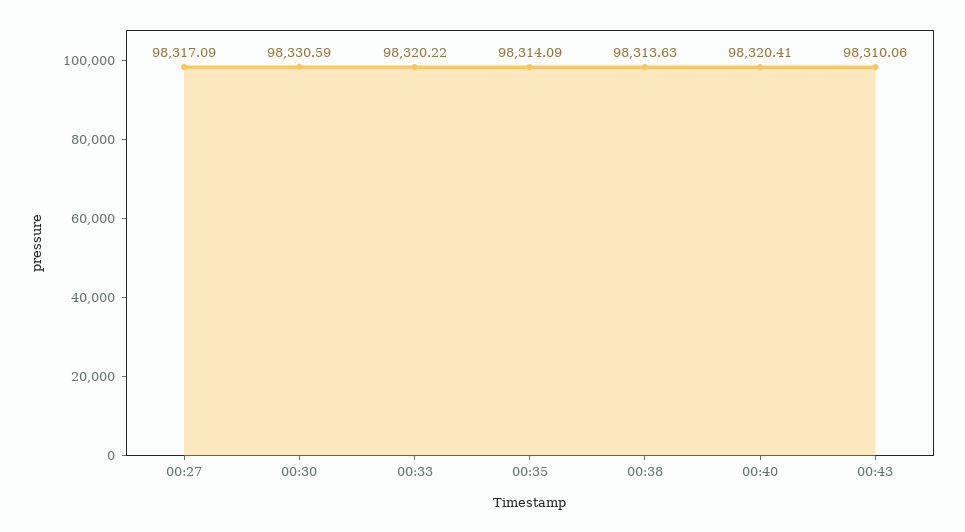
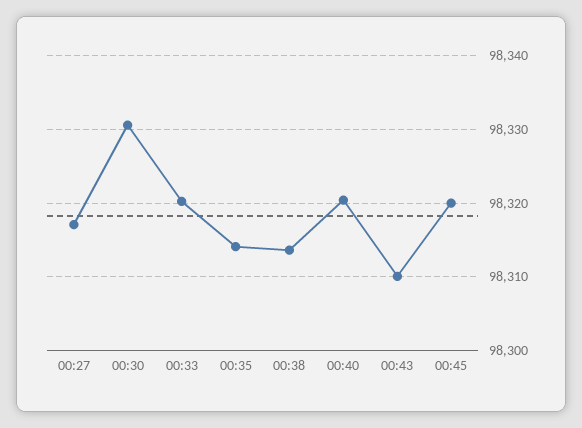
00:45: none -> 98320

